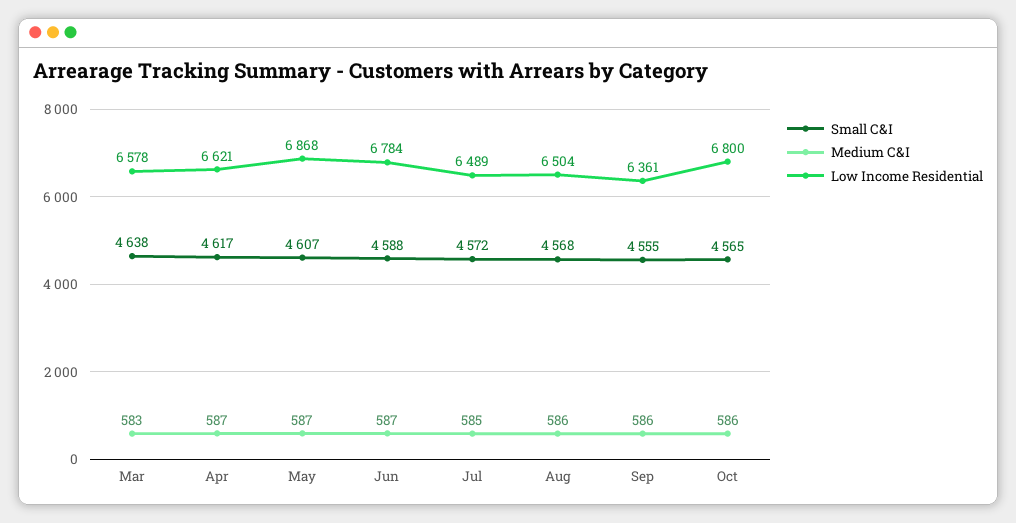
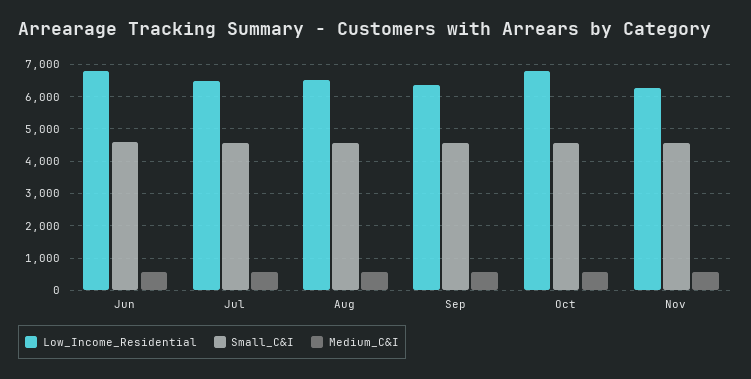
Small C&I, Mar: 4638 -> none
Medium C&I, Mar: 583 -> none
Low Income Residential, Mar: 6578 -> none
Small C&I, Apr: 4617 -> none
Medium C&I, Apr: 587 -> none
Low Income Residential, Apr: 6621 -> none
Small C&I, May: 4607 -> none
Medium C&I, May: 587 -> none
Low Income Residential, May: 6868 -> none
Low Income Residential, Nov: none -> 6200
Small C&I, Nov: none -> 4600
Medium C&I, Nov: none -> 600

